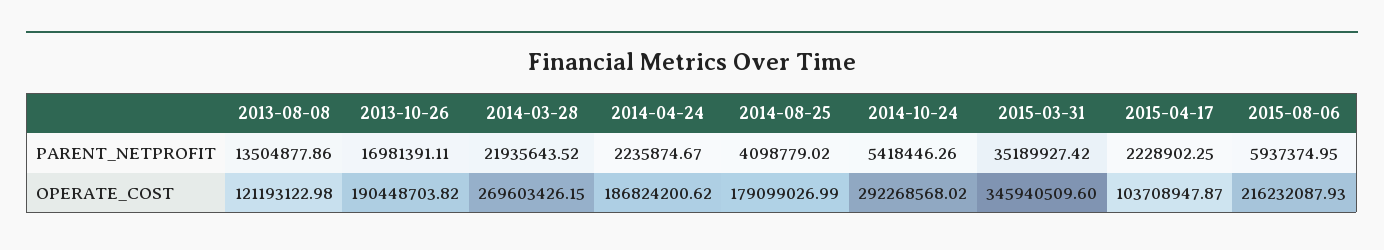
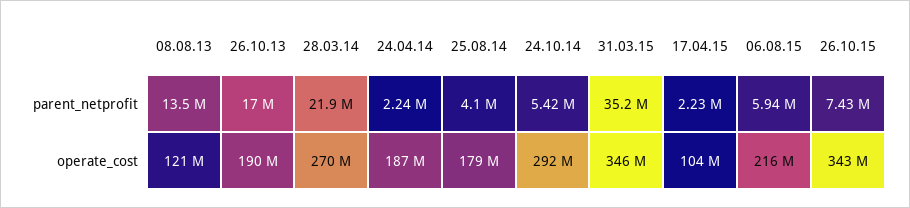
26.10.15, PARENT_NETPROFIT: none -> 7430000
26.10.15, OPERATE_COST: none -> 343000000

